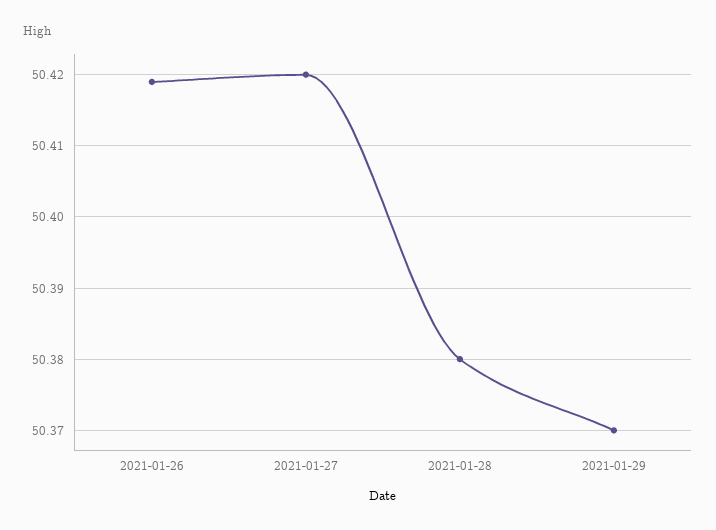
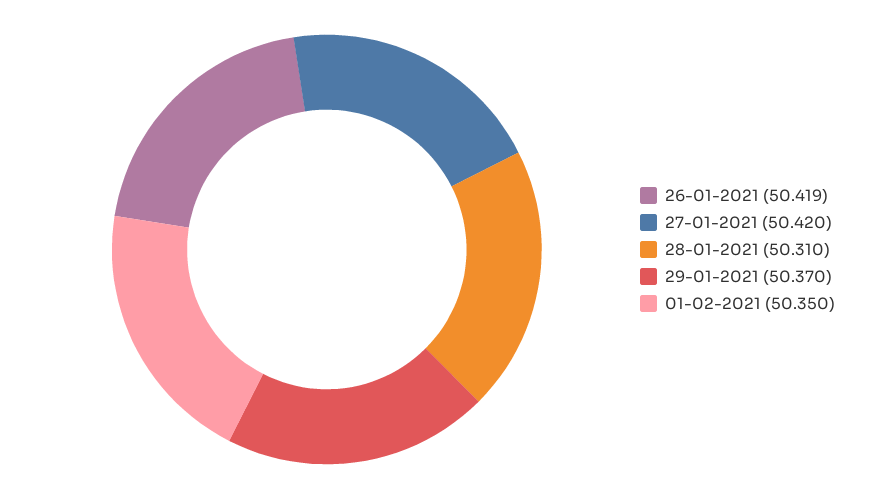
2021-01-28: 50.38 -> 50.31
01-02-2021: none -> 50.35

